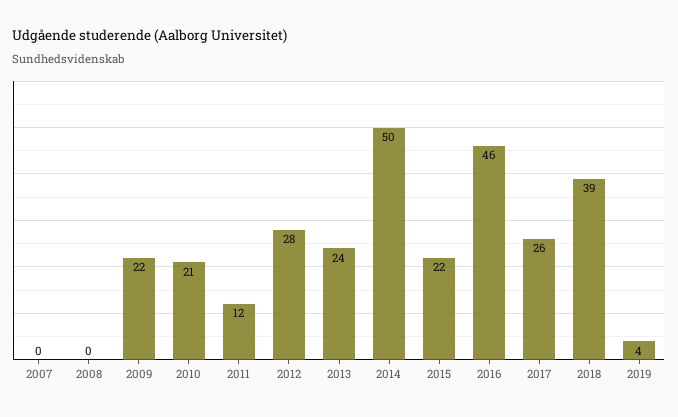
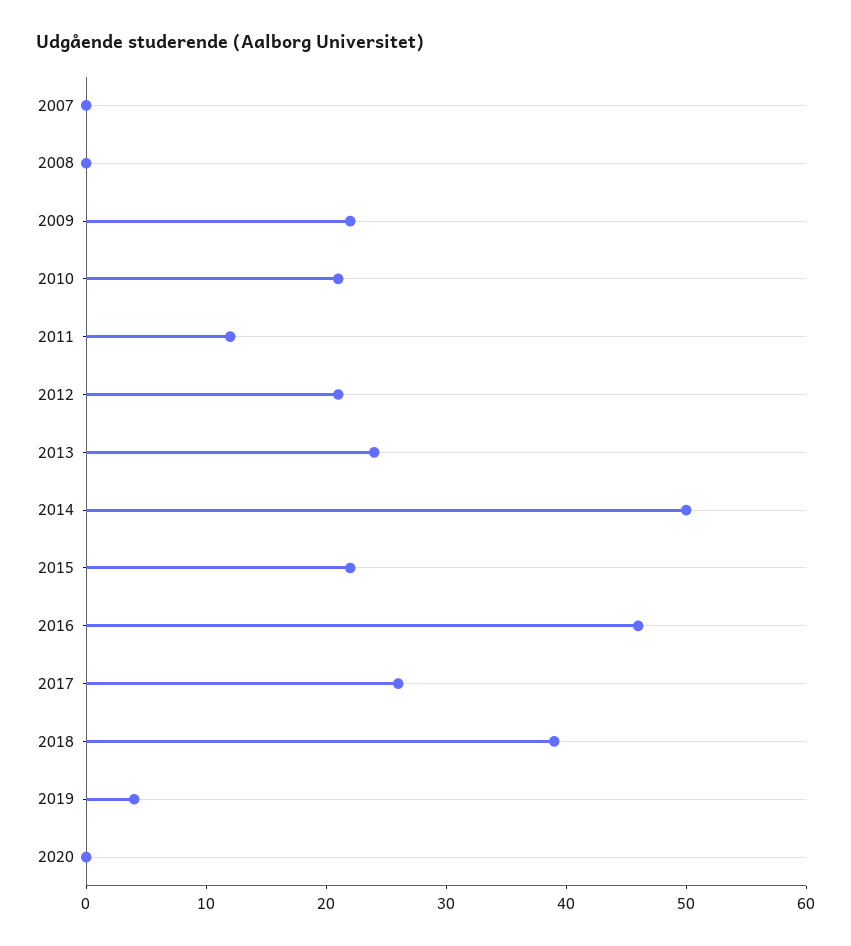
2012: 28 -> 21
2020: none -> 0

